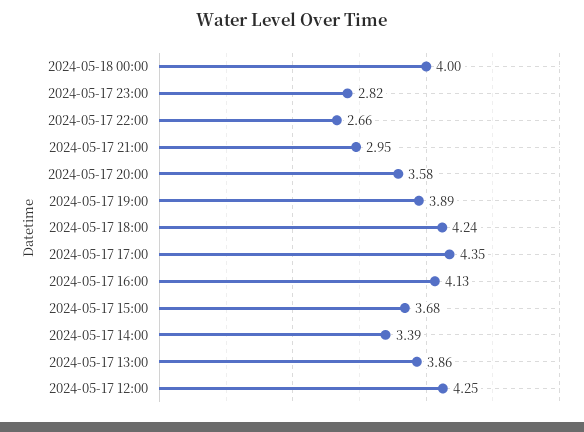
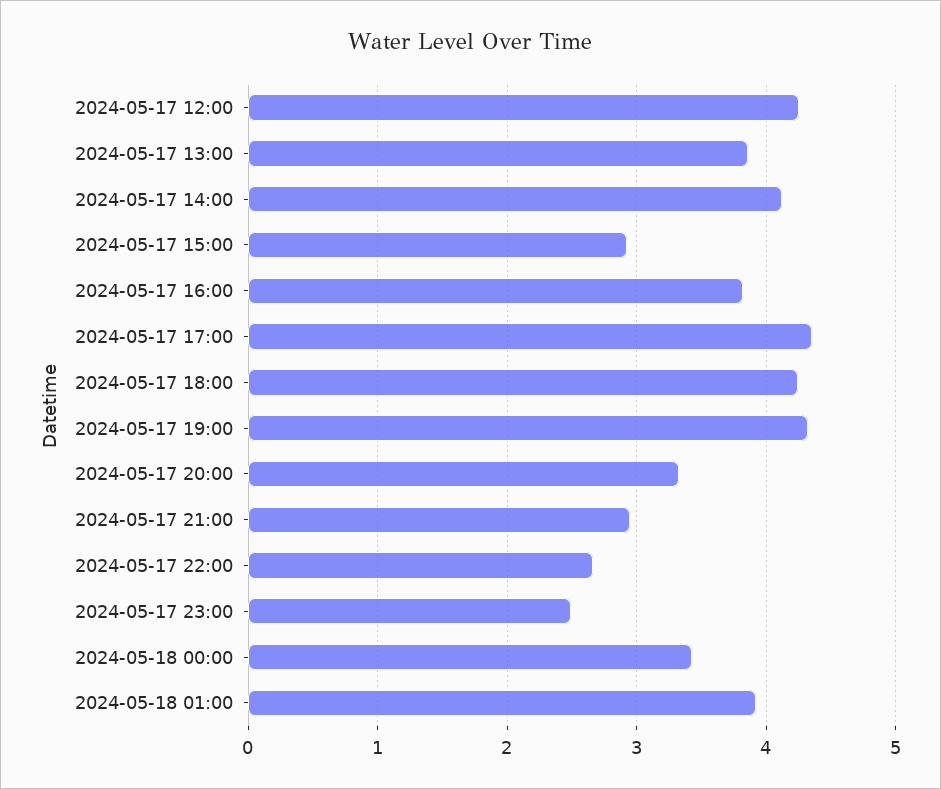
2024-05-18 00:00: 4 -> 3.4
2024-05-17 23:00: 2.82 -> 2.5
2024-05-17 20:00: 3.58 -> 3.3
2024-05-17 19:00: 3.89 -> 4.3
2024-05-17 16:00: 4.13 -> 3.8
2024-05-17 15:00: 3.68 -> 2.9
2024-05-17 14:00: 3.39 -> 4.1
2024-05-18 01:00: none -> 3.9

